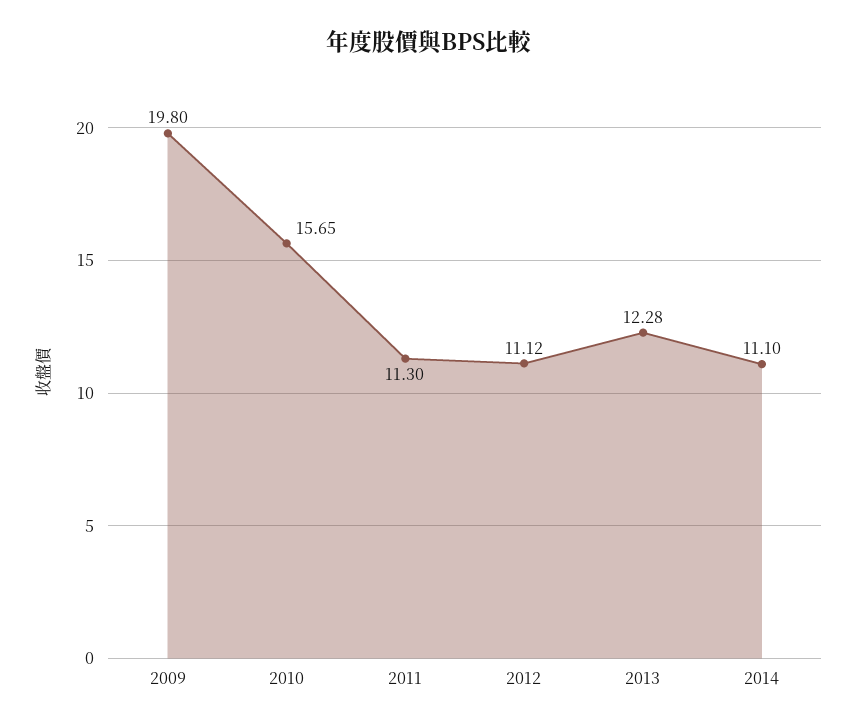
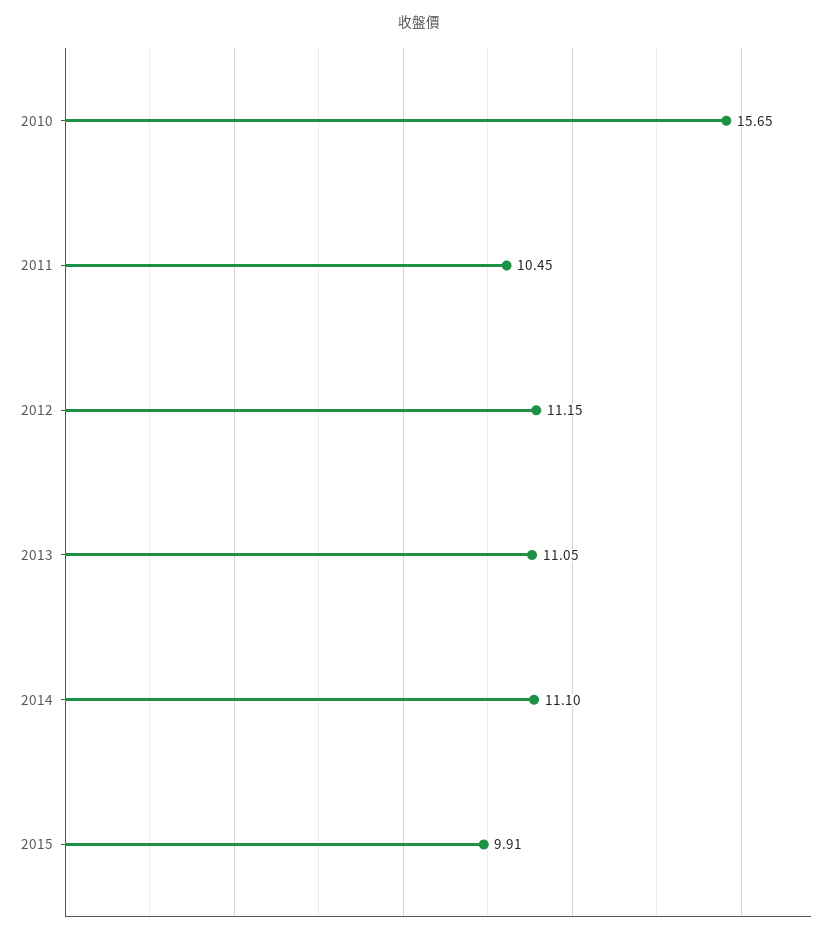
2009: 19.8 -> none
2011: 11.3 -> 10.45
2012: 11.12 -> 11.15
2013: 12.28 -> 11.05
2015: none -> 9.91

